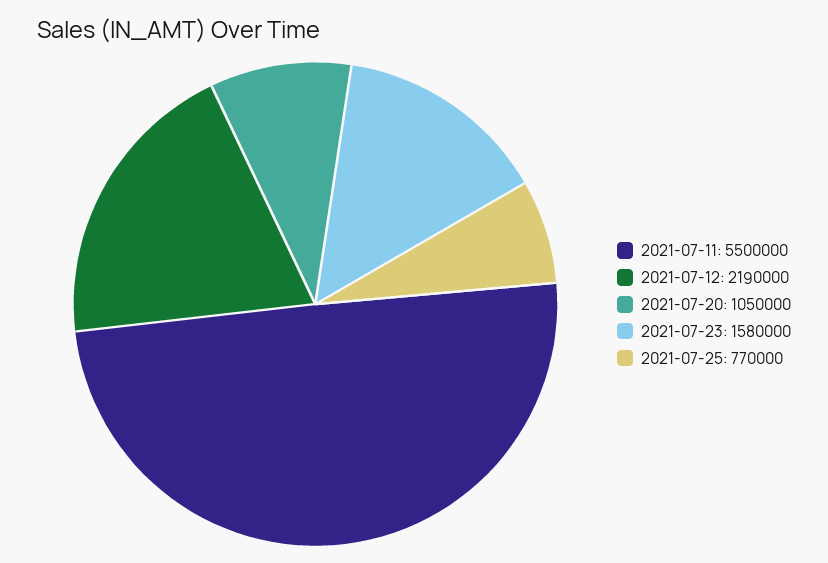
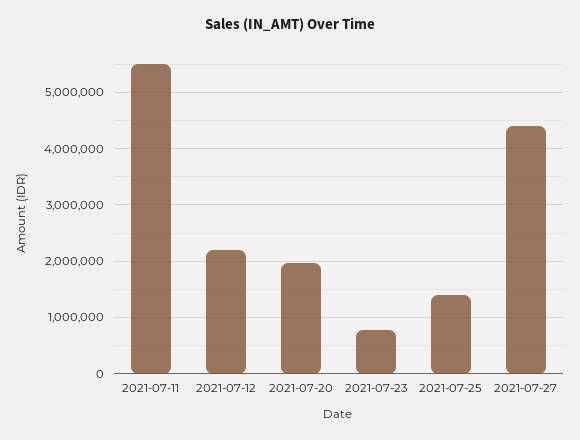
2021-07-20: 1050000 -> 2000000
2021-07-23: 1580000 -> 800000
2021-07-25: 770000 -> 1400000
2021-07-27: none -> 4400000

